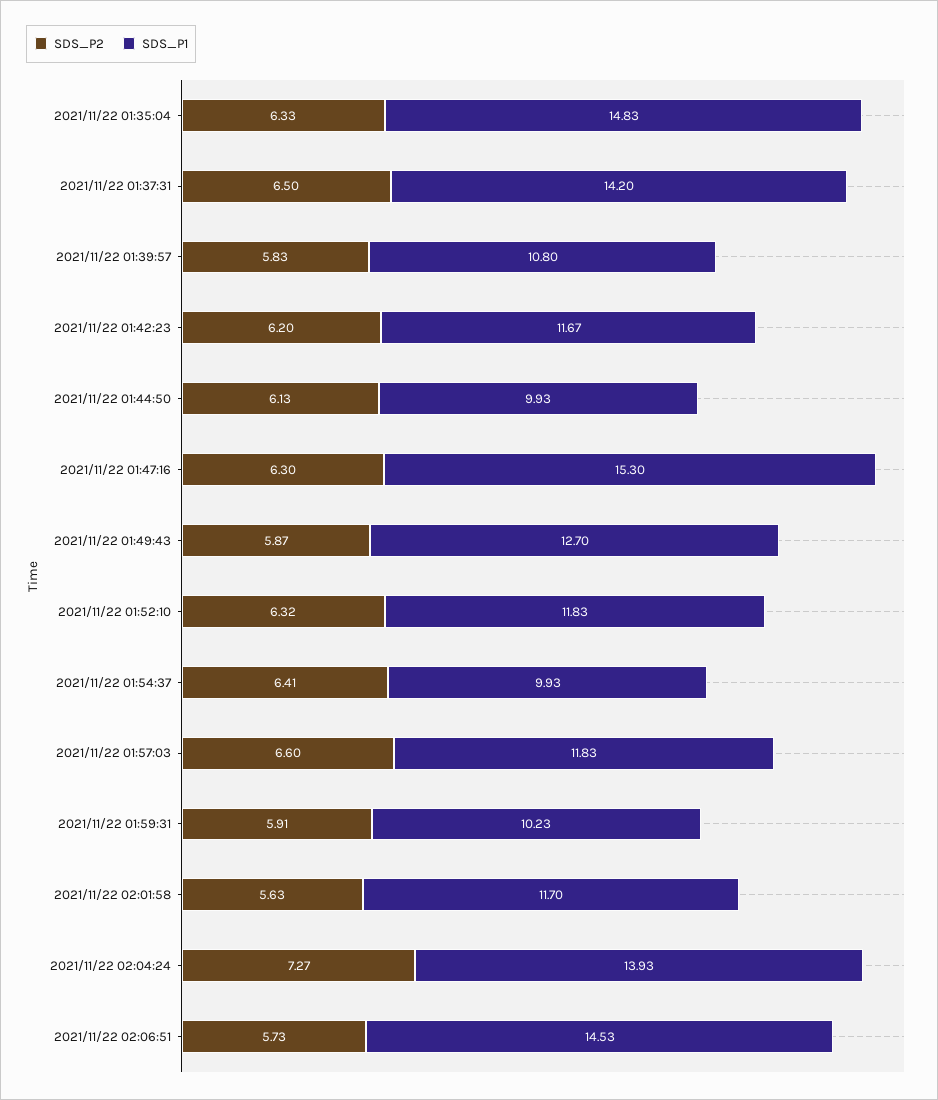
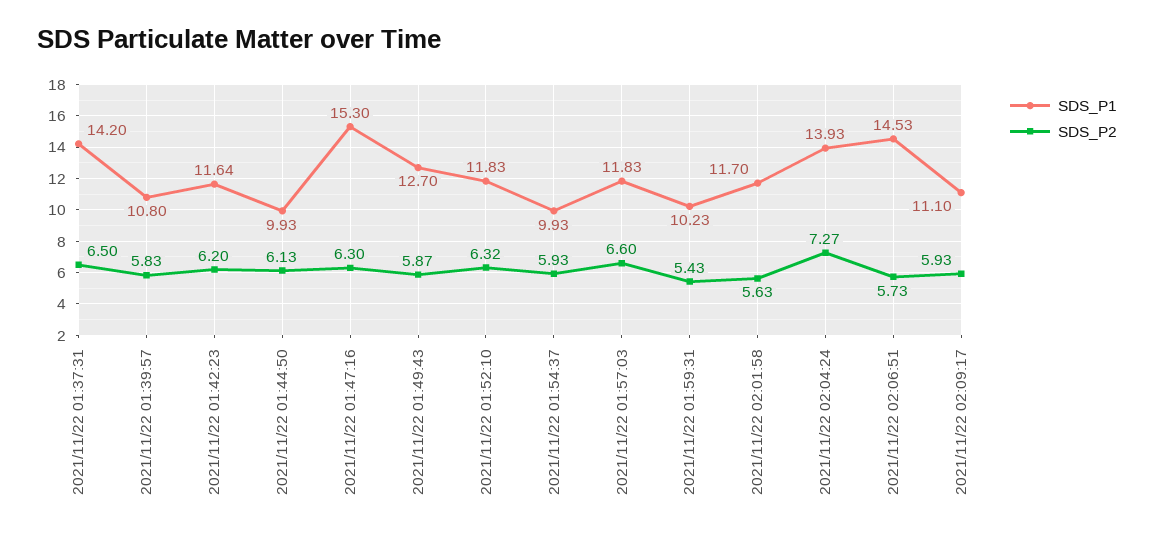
SDS_P2, 2021/11/22 01:35:04: 6.33 -> none
SDS_P1, 2021/11/22 01:35:04: 14.83 -> none
SDS_P1, 2021/11/22 01:42:23: 11.67 -> 11.64
SDS_P2, 2021/11/22 01:54:37: 6.41 -> 5.93
SDS_P2, 2021/11/22 01:59:31: 5.91 -> 5.43
SDS_P1, 2021/11/22 02:09:17: none -> 11.1
SDS_P2, 2021/11/22 02:09:17: none -> 5.93

